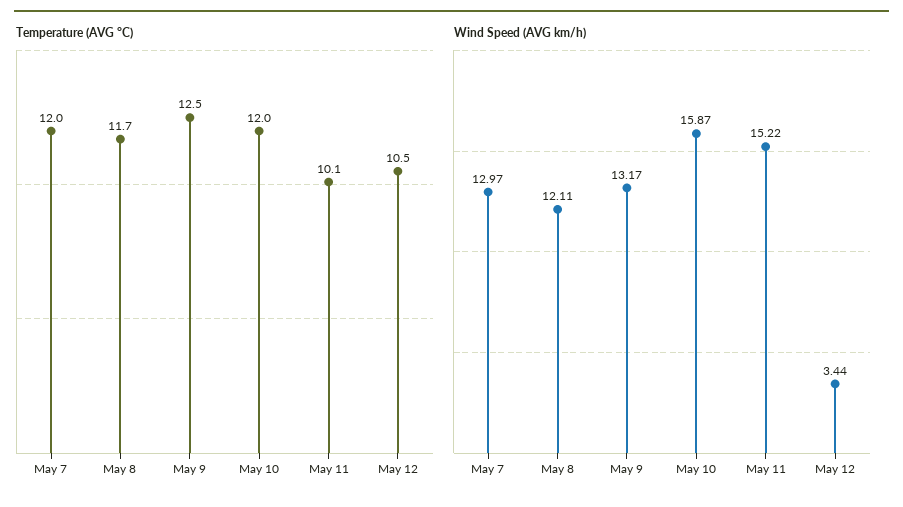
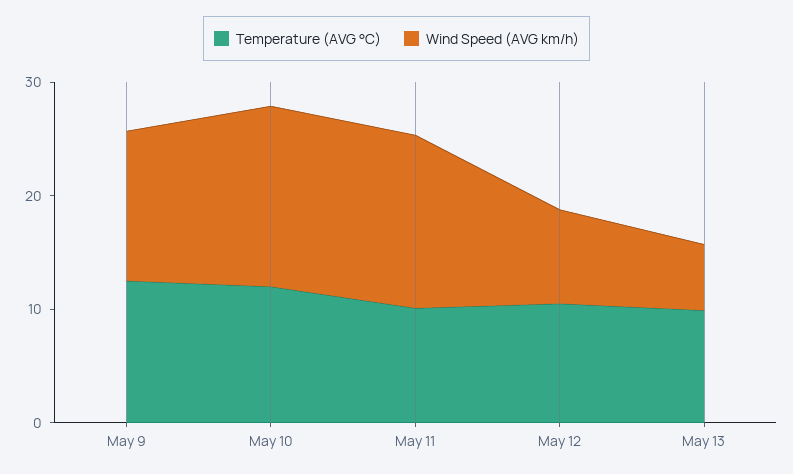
Temperature (AVG °C), May 7: 12 -> none
Temperature (AVG °C), May 8: 11.7 -> none
Wind Speed (AVG km/h), May 7: 12.97 -> none
Wind Speed (AVG km/h), May 8: 12.11 -> none
Wind Speed (AVG km/h), May 12: 3.44 -> 8
Temperature (AVG °C), May 13: none -> 10
Wind Speed (AVG km/h), May 13: none -> 6

